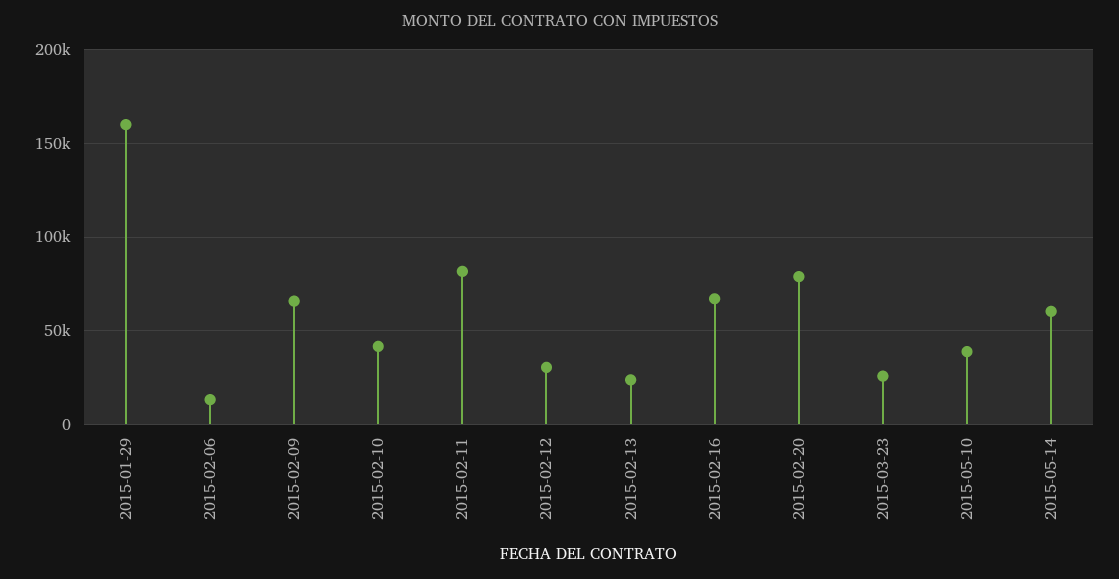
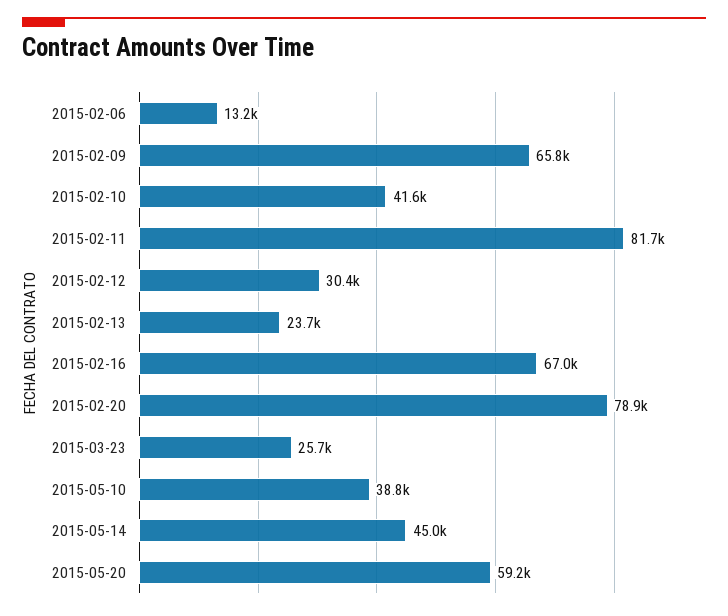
2015-01-29: 160000 -> none
2015-05-14: 60000 -> 45000
2015-05-20: none -> 59200

